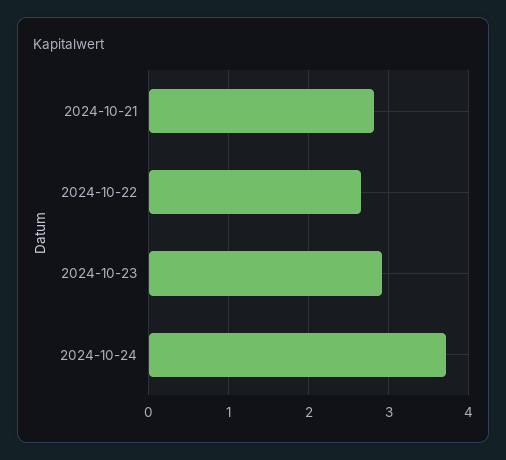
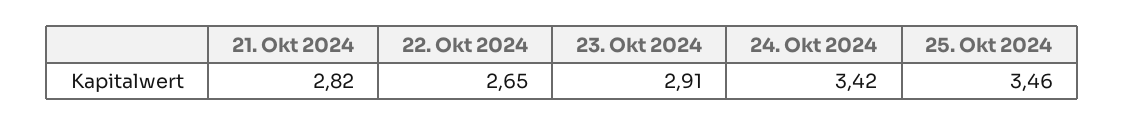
2024-10-24: 3.7 -> 3.42
25. Okt 2024: none -> 3.46

